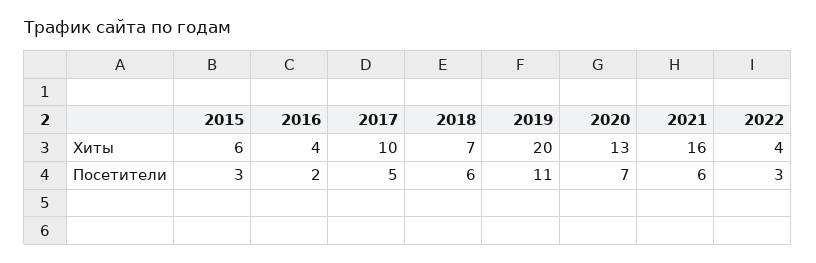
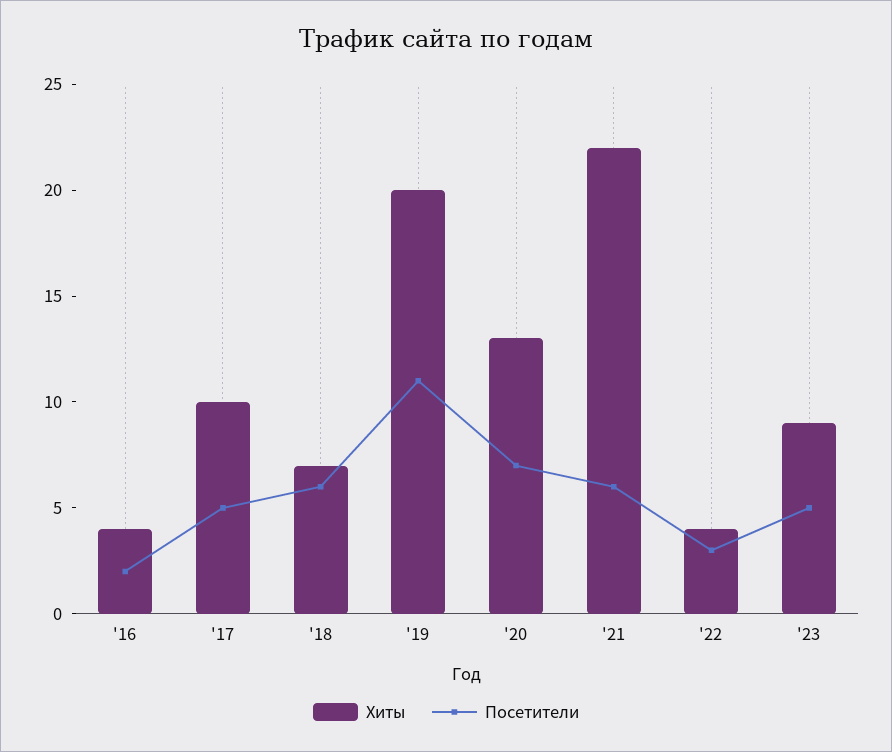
Хиты, 2015: 6 -> none
Хиты, 2021: 16 -> 22
Посетители, 2015: 3 -> none
Хиты, '23: none -> 9
Посетители, '23: none -> 5

